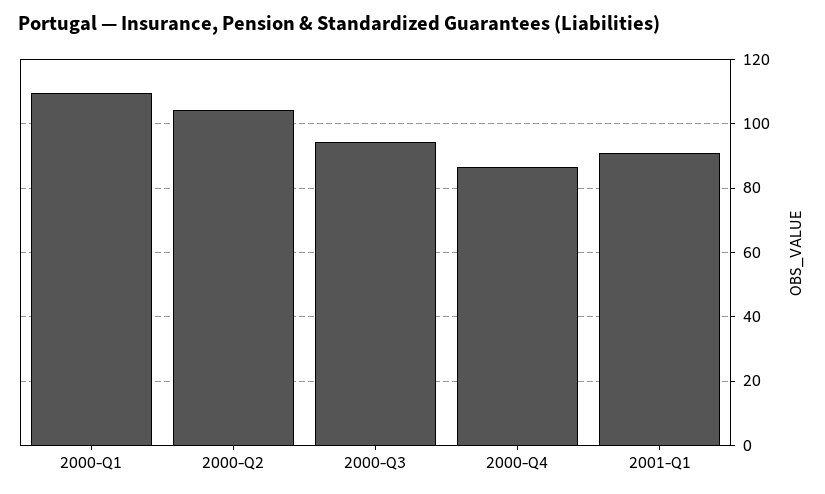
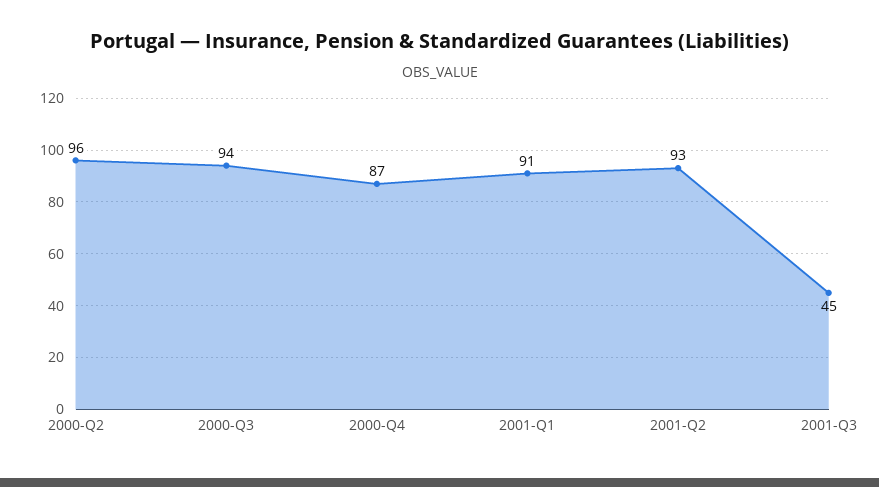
2000-Q1: 110 -> none
2000-Q2: 104 -> 96
2001-Q2: none -> 93
2001-Q3: none -> 45

